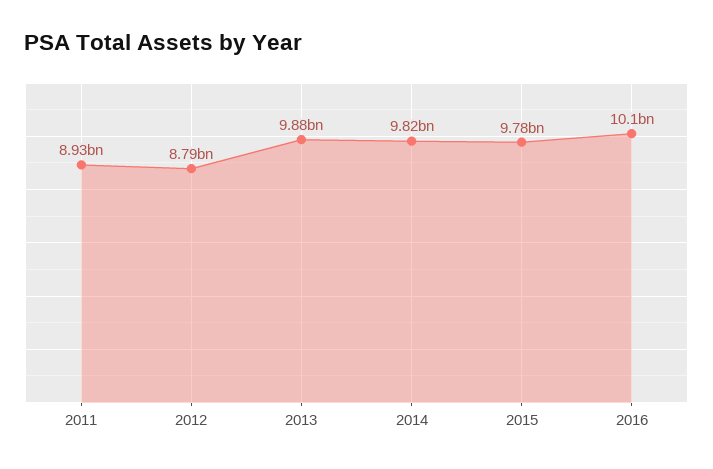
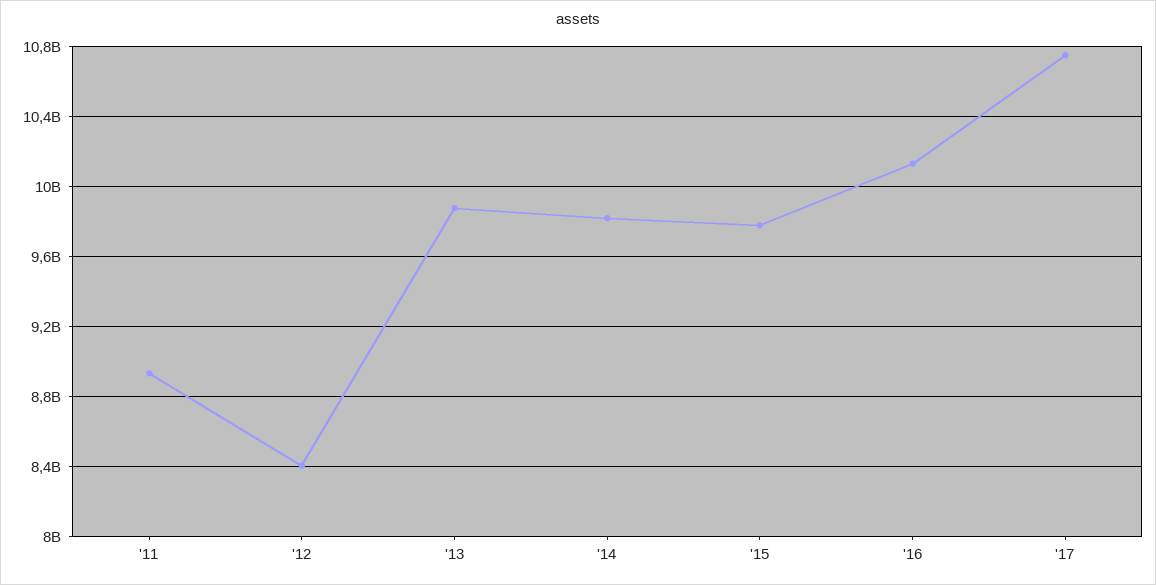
2012: 8790000000 -> 8400000000
'17: none -> 10750000000

